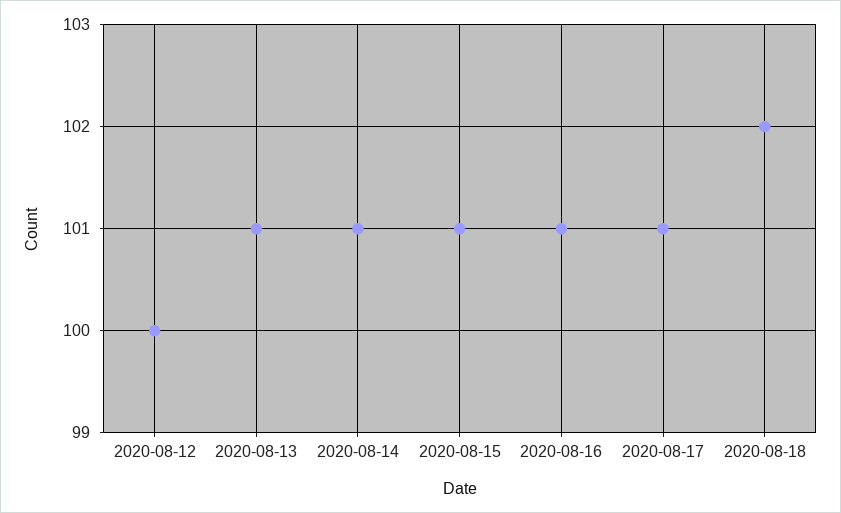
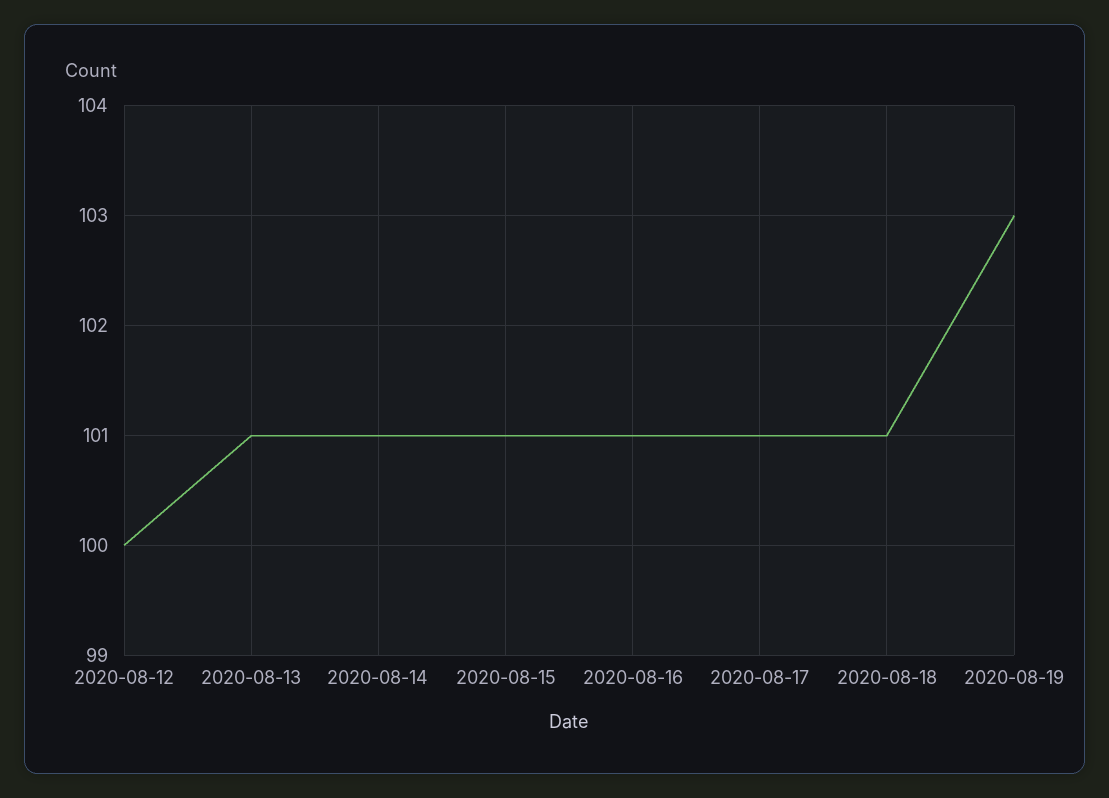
2020-08-18: 102 -> 101
2020-08-19: none -> 103

